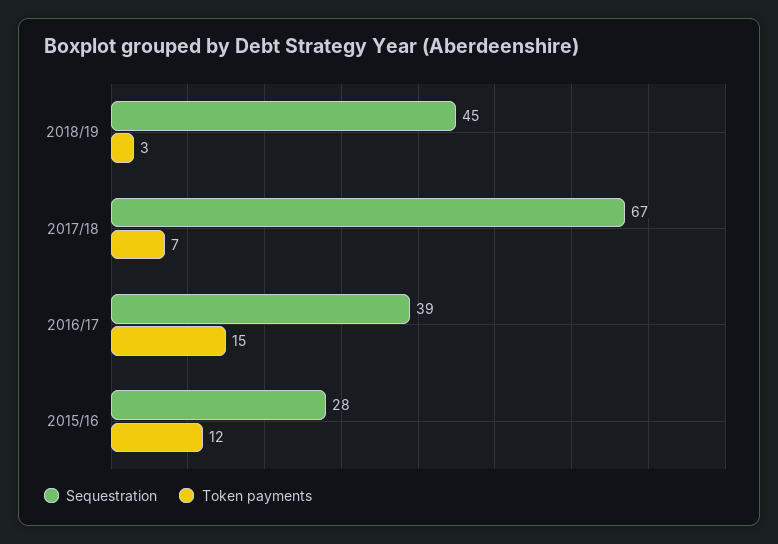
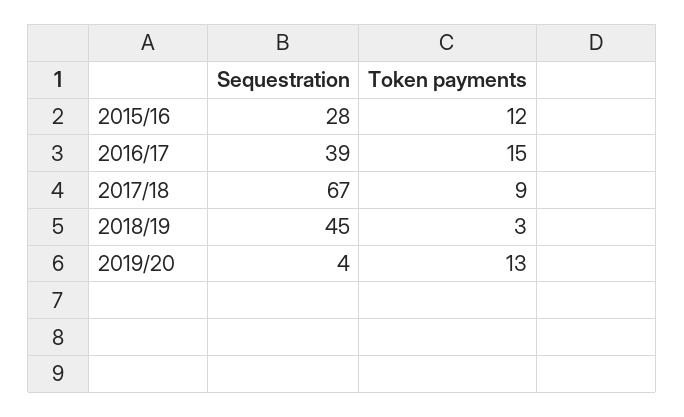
Token payments, 2017/18: 7 -> 9
Sequestration, 2019/20: none -> 4
Token payments, 2019/20: none -> 13

